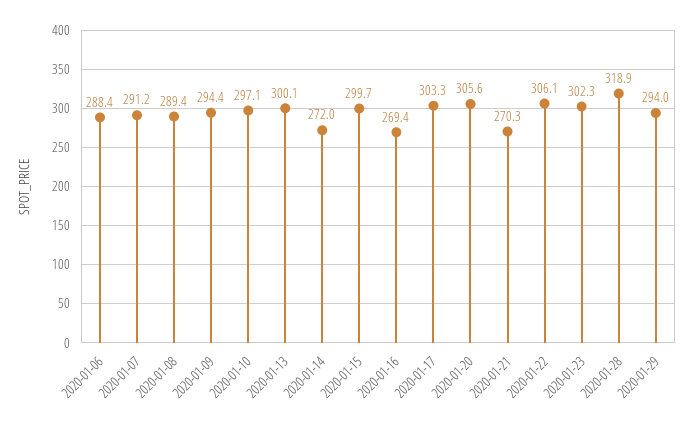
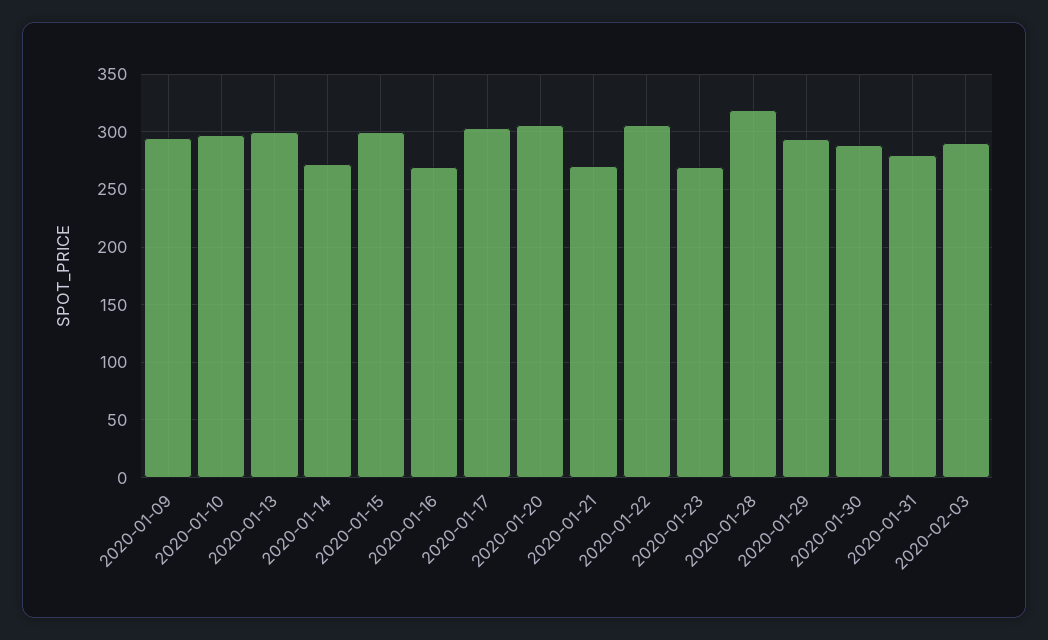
2020-01-06: 288.4 -> none
2020-01-07: 291.2 -> none
2020-01-08: 289.4 -> none
2020-01-23: 302.3 -> 270
2020-01-30: none -> 290
2020-01-31: none -> 280
2020-02-03: none -> 290

